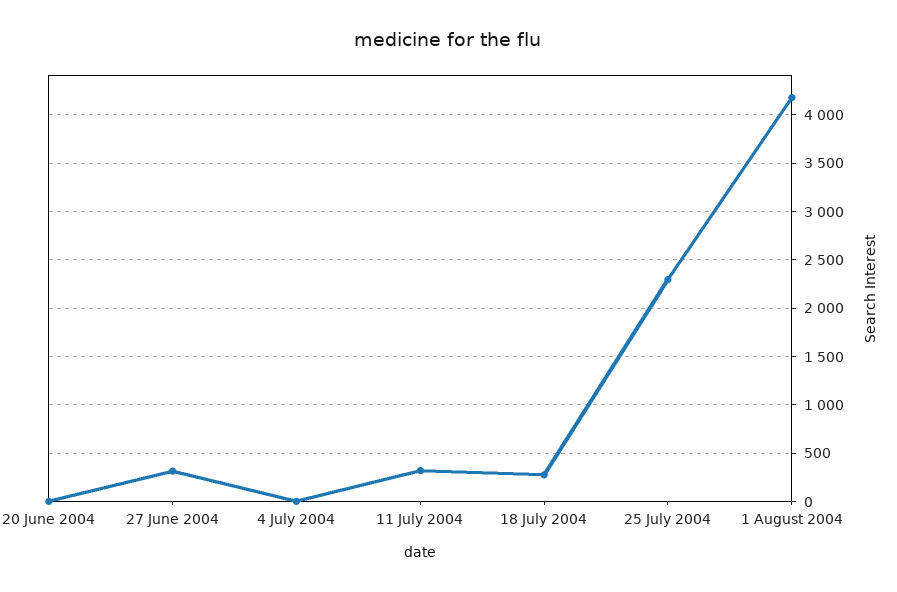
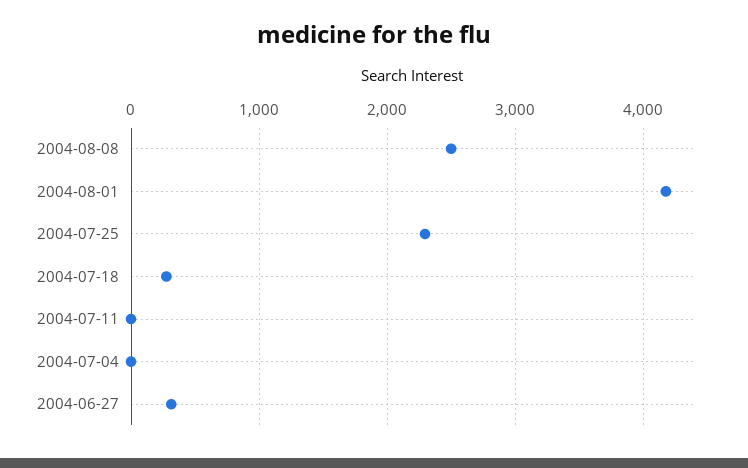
20 June 2004: 0 -> none
11 July 2004: 300 -> 0
2004-08-08: none -> 2500

